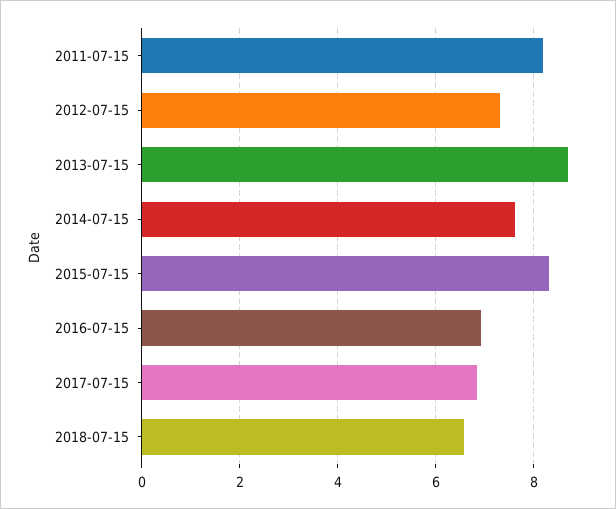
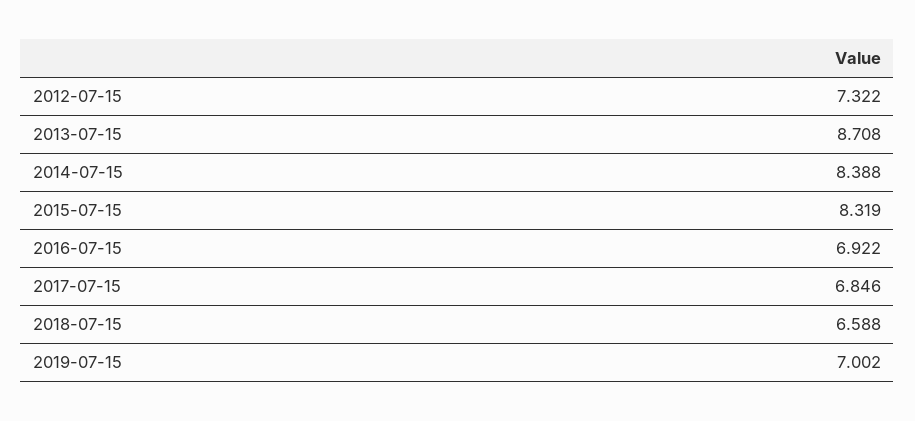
2011-07-15: 8.2 -> none
2014-07-15: 7.6 -> 8.388
2019-07-15: none -> 7.002

